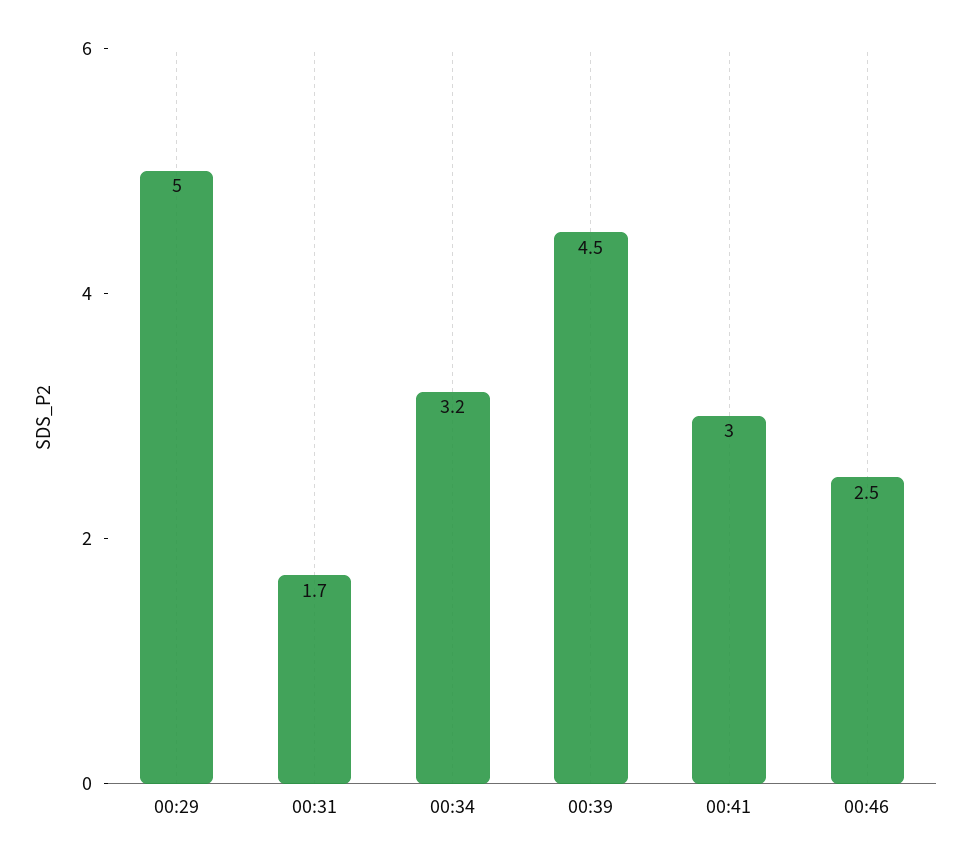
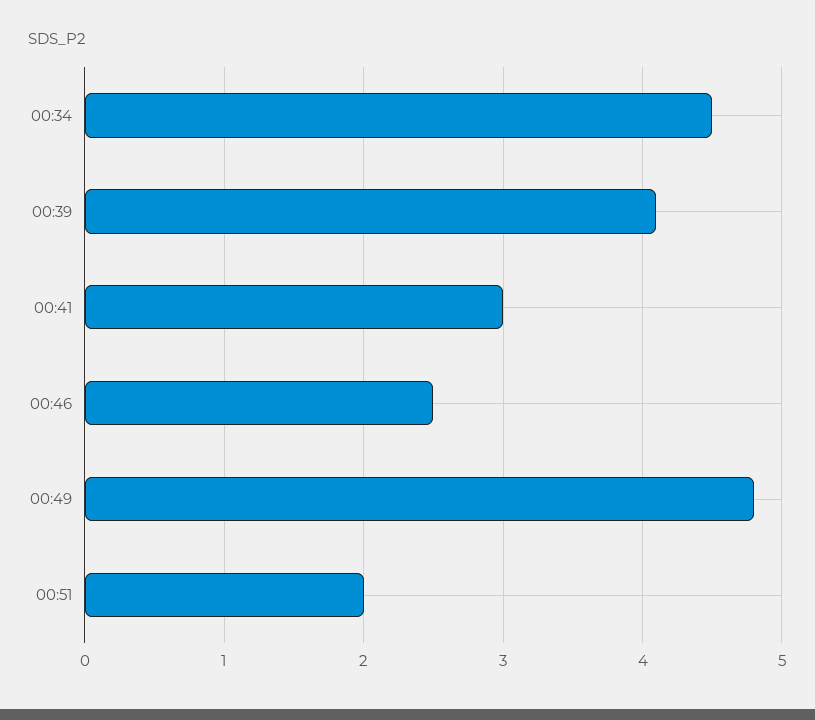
00:29: 5 -> none
00:31: 1.7 -> none
00:34: 3.2 -> 4.5
00:39: 4.5 -> 4.1
00:49: none -> 4.8
00:51: none -> 2

